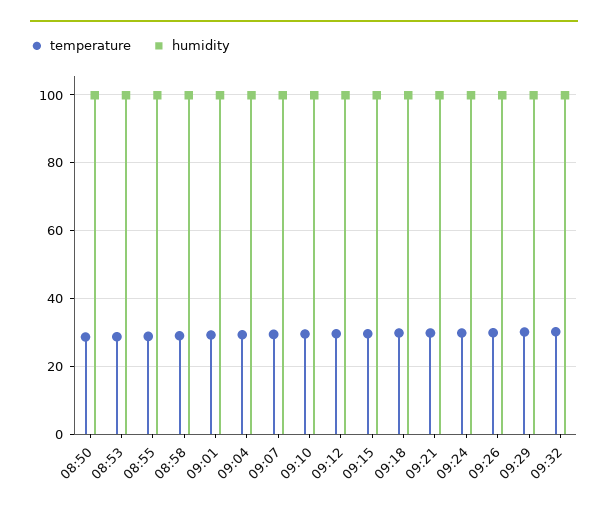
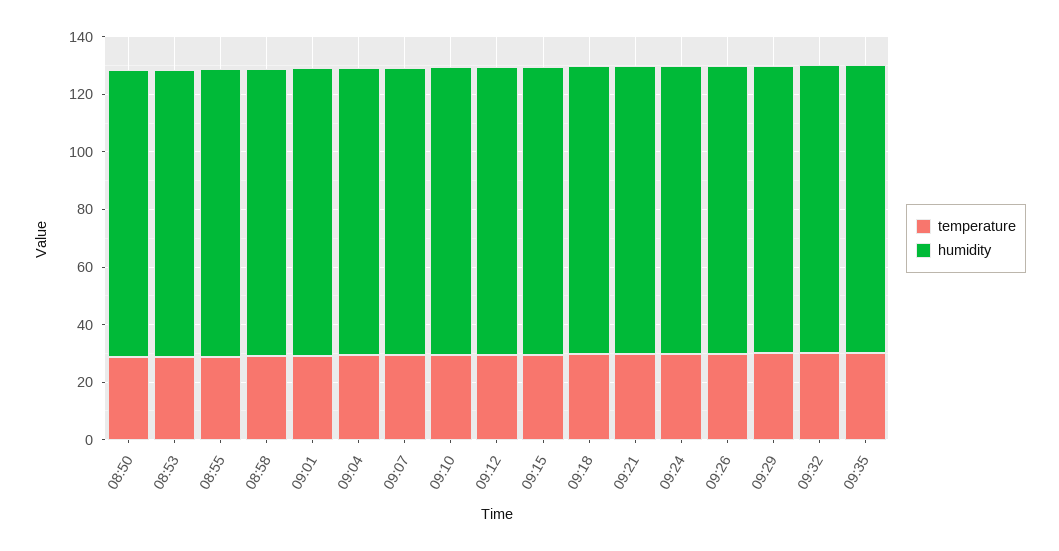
temperature, 09:35: none -> 30
humidity, 09:35: none -> 100

